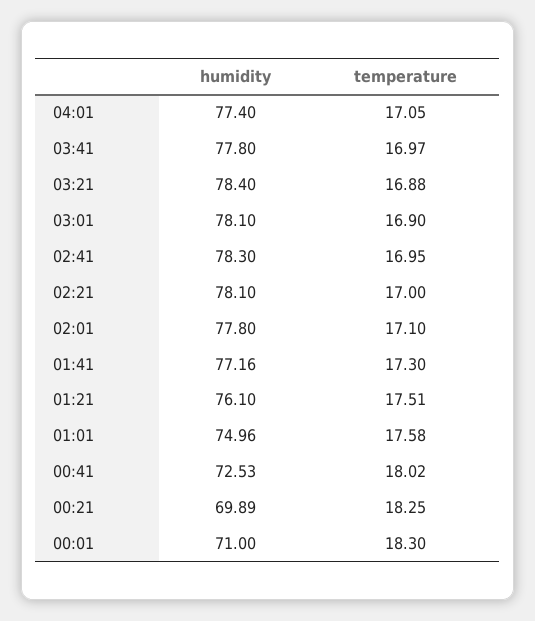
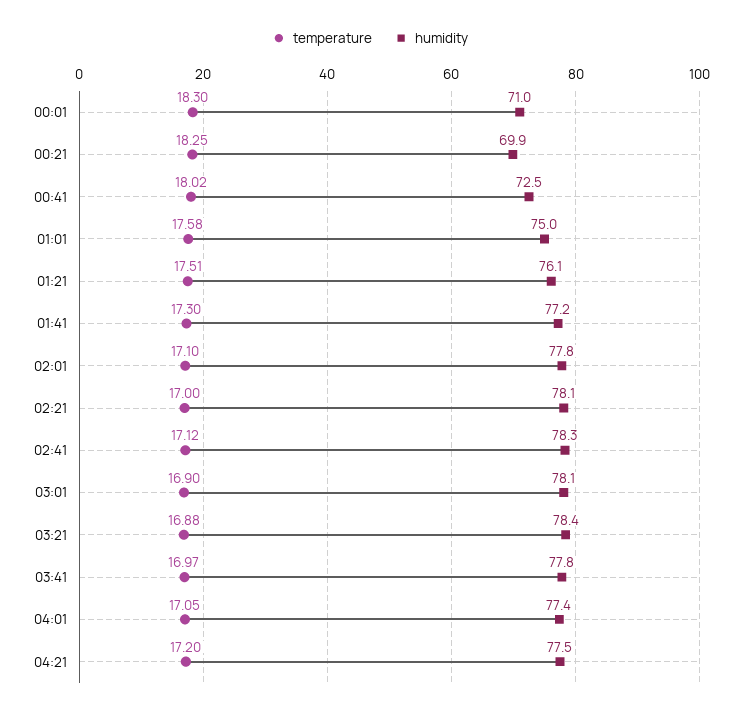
temperature, 02:41: 16.95 -> 17.12
temperature, 04:21: none -> 17.2
humidity, 04:21: none -> 77.5

